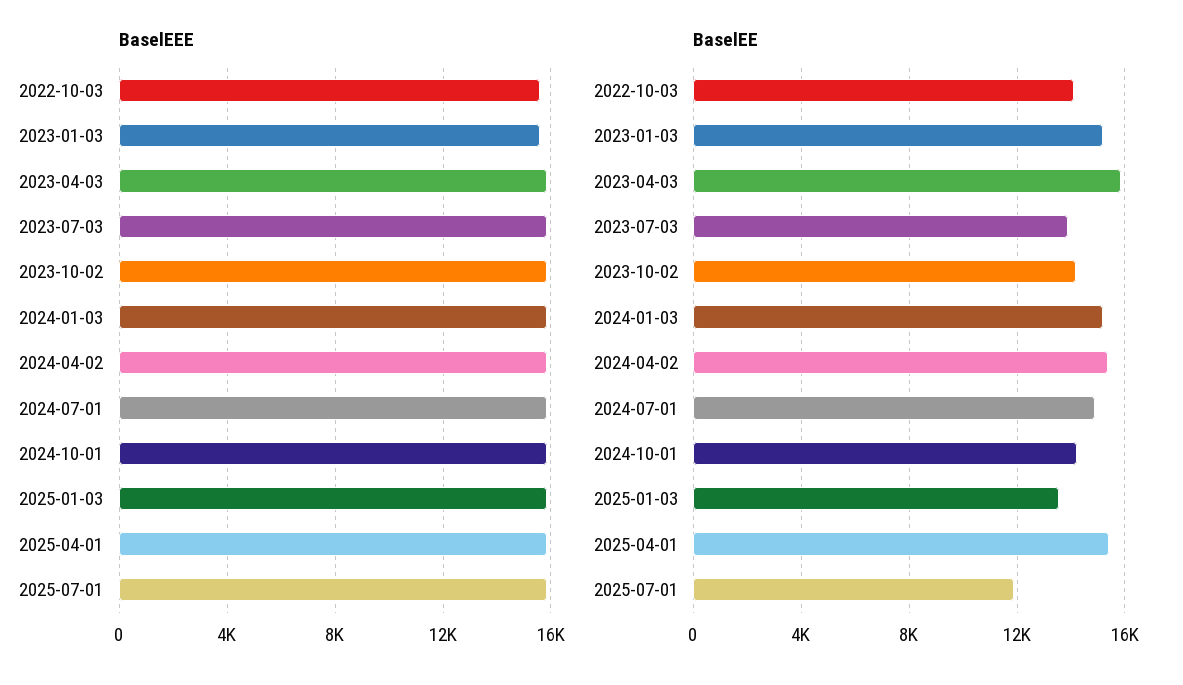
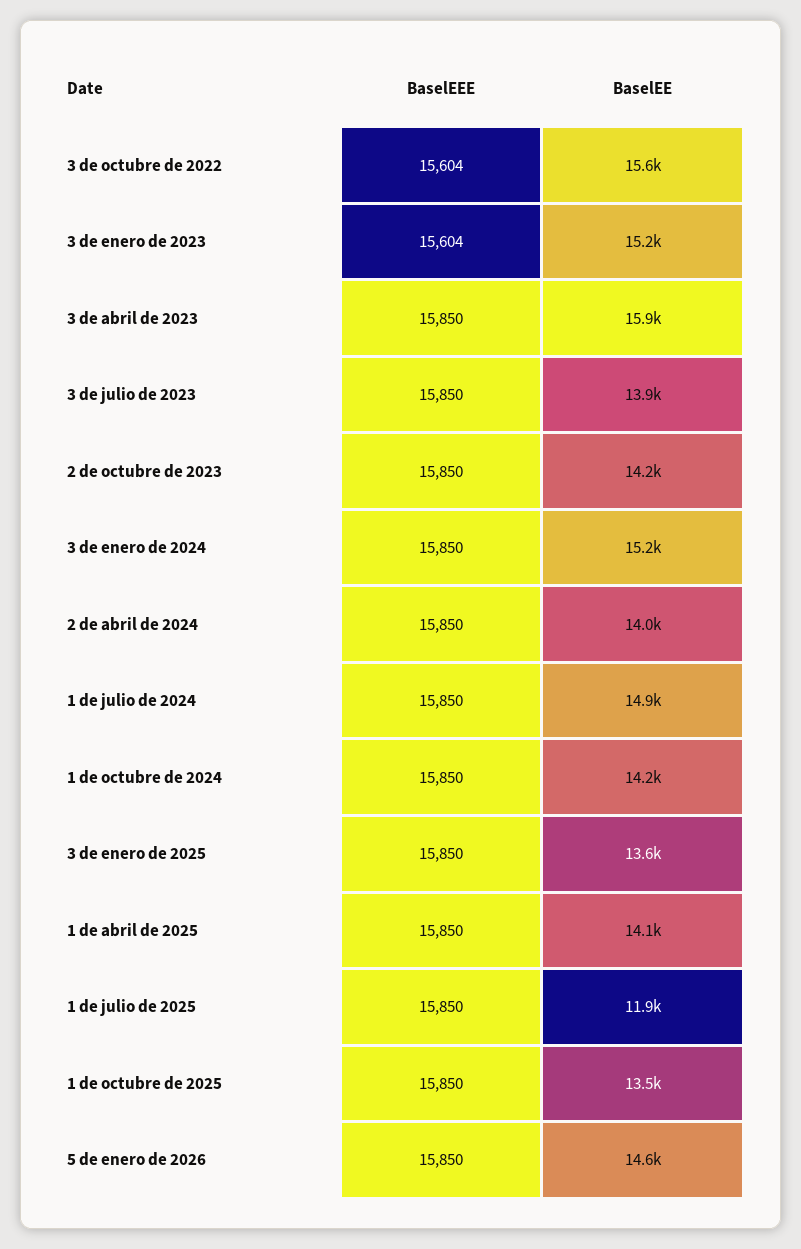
BaselEE, 2022-10-03: 14000 -> 15600
BaselEE, 2024-04-02: 15500 -> 14000
BaselEE, 2025-04-01: 15500 -> 14100
BaselEEE, 1 de octubre de 2025: none -> 15850
BaselEE, 1 de octubre de 2025: none -> 13500
BaselEEE, 5 de enero de 2026: none -> 15850
BaselEE, 5 de enero de 2026: none -> 14600

